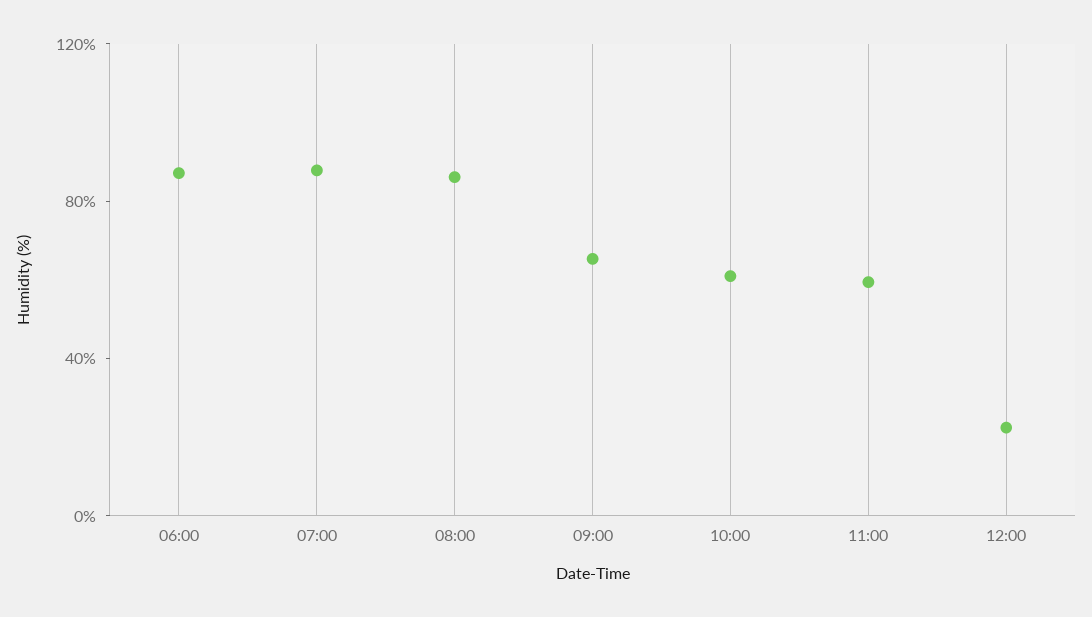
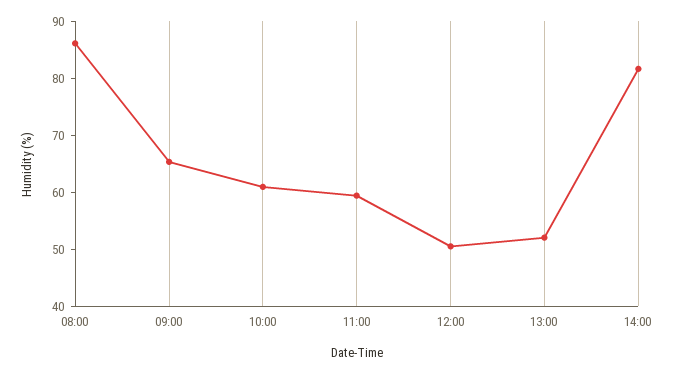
06:00: 90 -> none
07:00: 90 -> none
12:00: 20 -> 50
13:00: none -> 52
14:00: none -> 82

